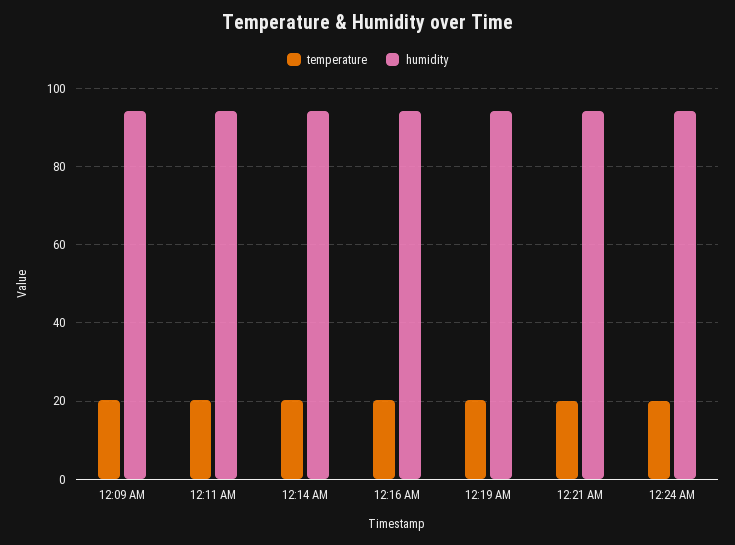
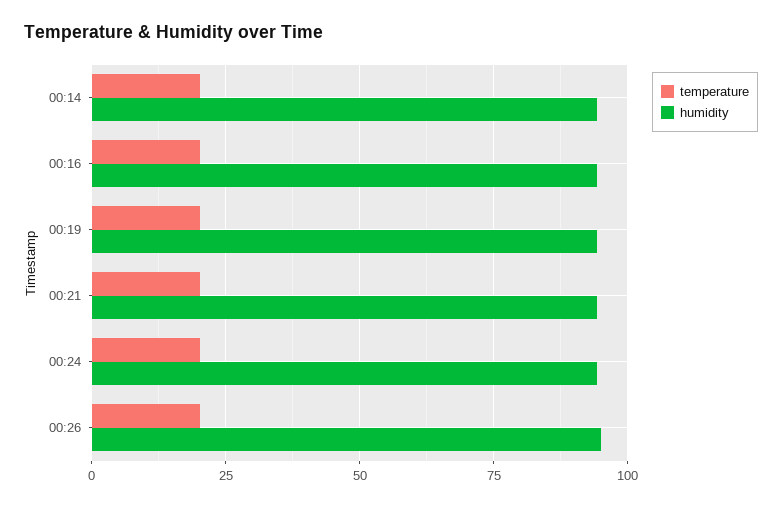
temperature, 12:09 AM: 20 -> none
humidity, 12:09 AM: 94 -> none
temperature, 12:11 AM: 20 -> none
humidity, 12:11 AM: 94 -> none
temperature, 00:26: none -> 20
humidity, 00:26: none -> 95

